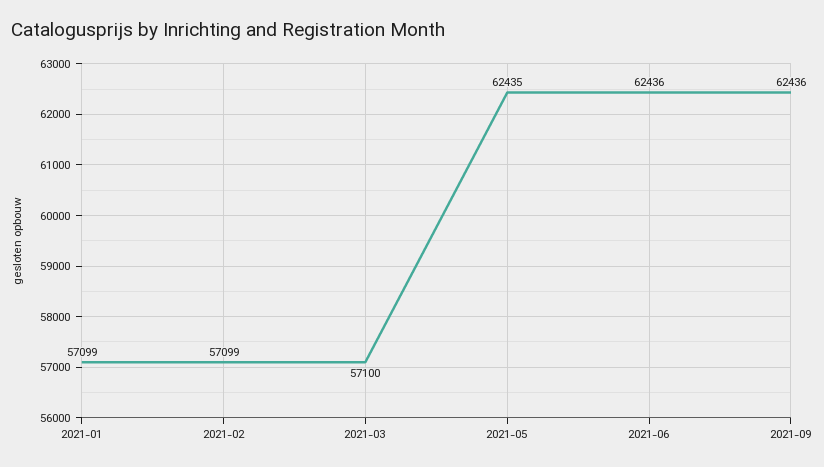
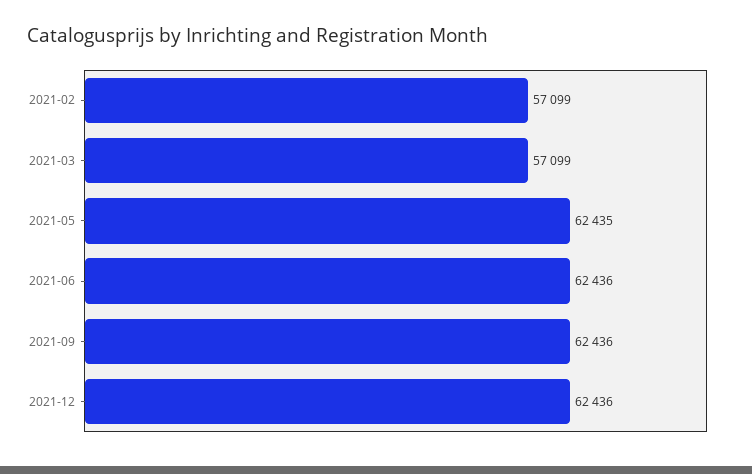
2021-01: 57099 -> none
2021-03: 57100 -> 57099
2021-12: none -> 62436

